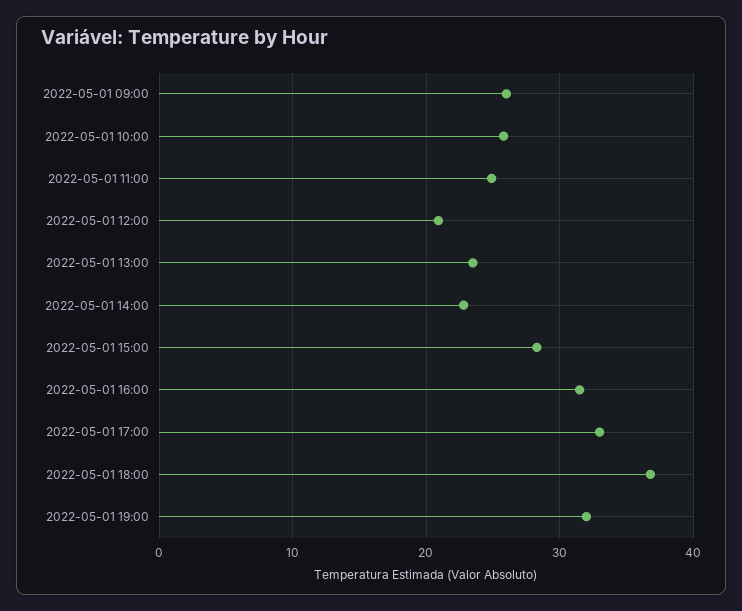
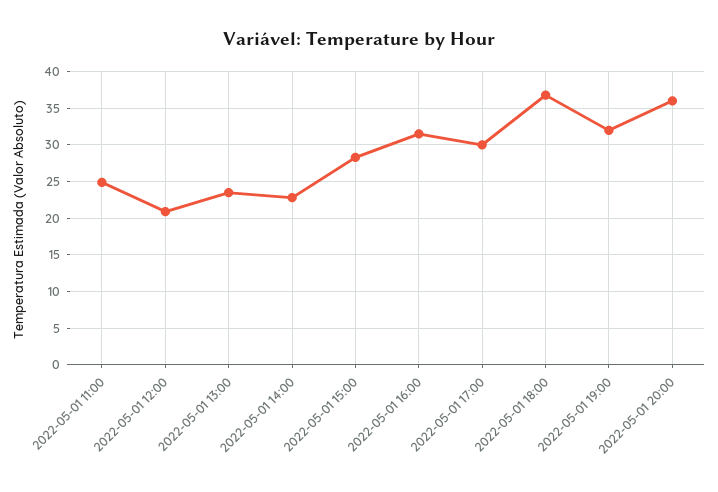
2022-05-01 09:00: 26 -> none
2022-05-01 10:00: 26 -> none
2022-05-01 17:00: 33 -> 30
2022-05-01 20:00: none -> 36

